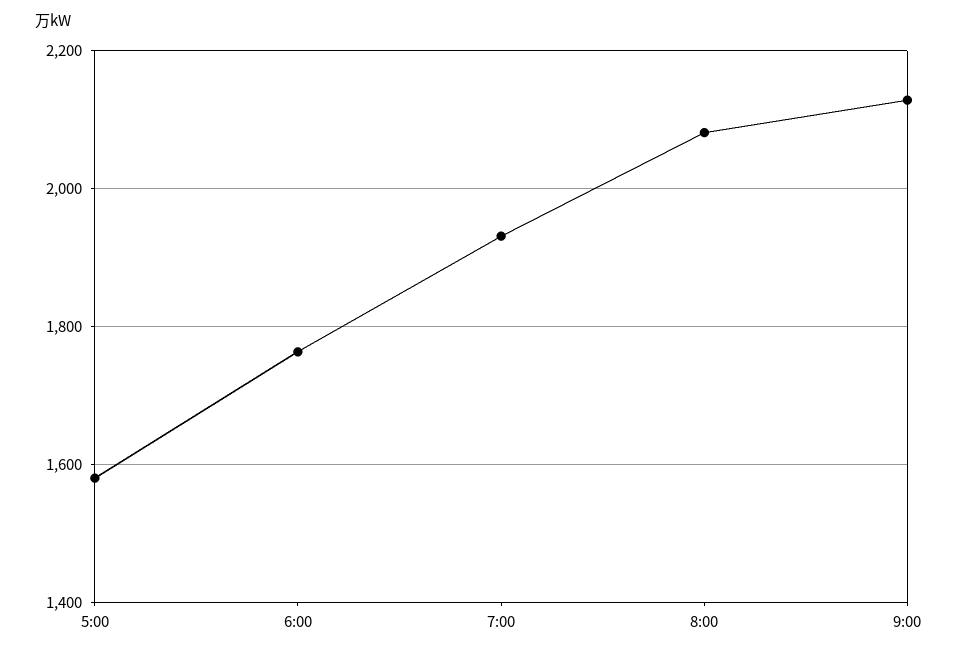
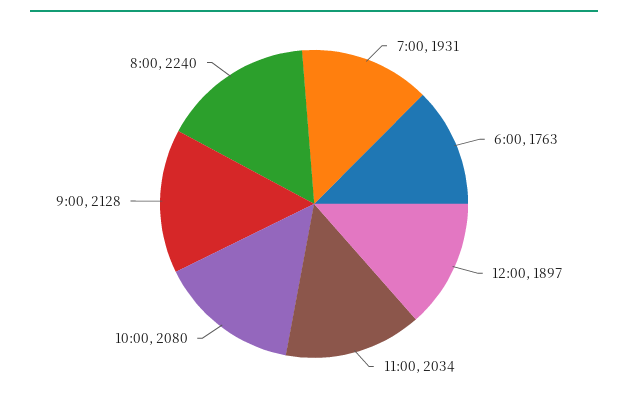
5:00: 1580 -> none
8:00: 2080 -> 2240
12:00: none -> 1897
11:00: none -> 2034
10:00: none -> 2080

